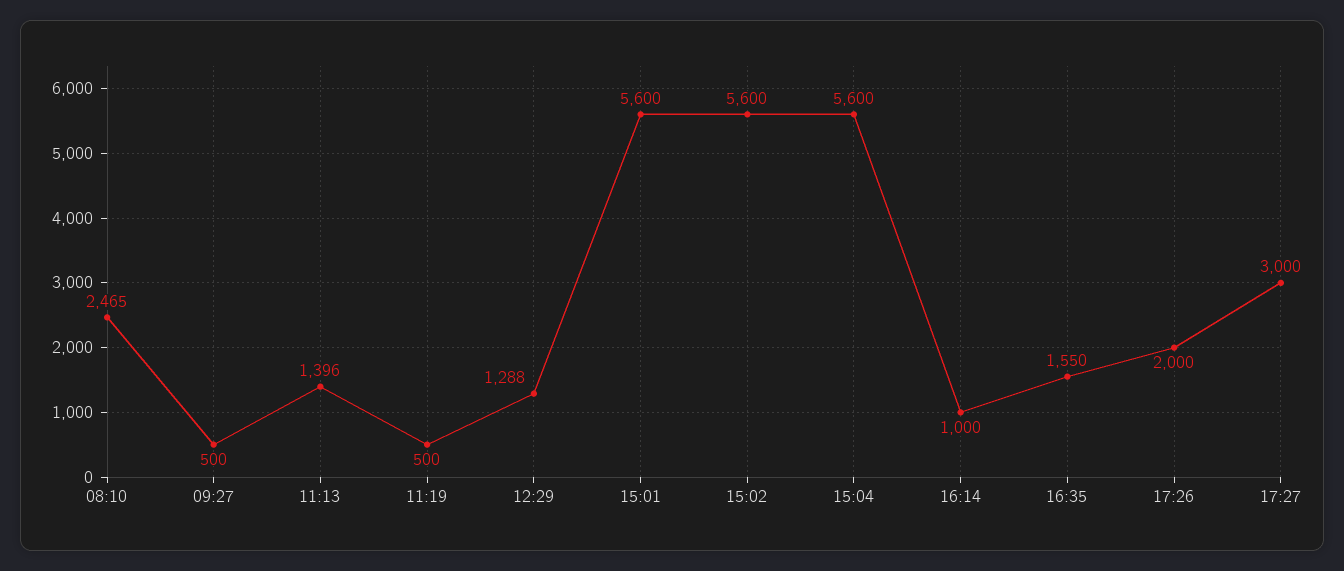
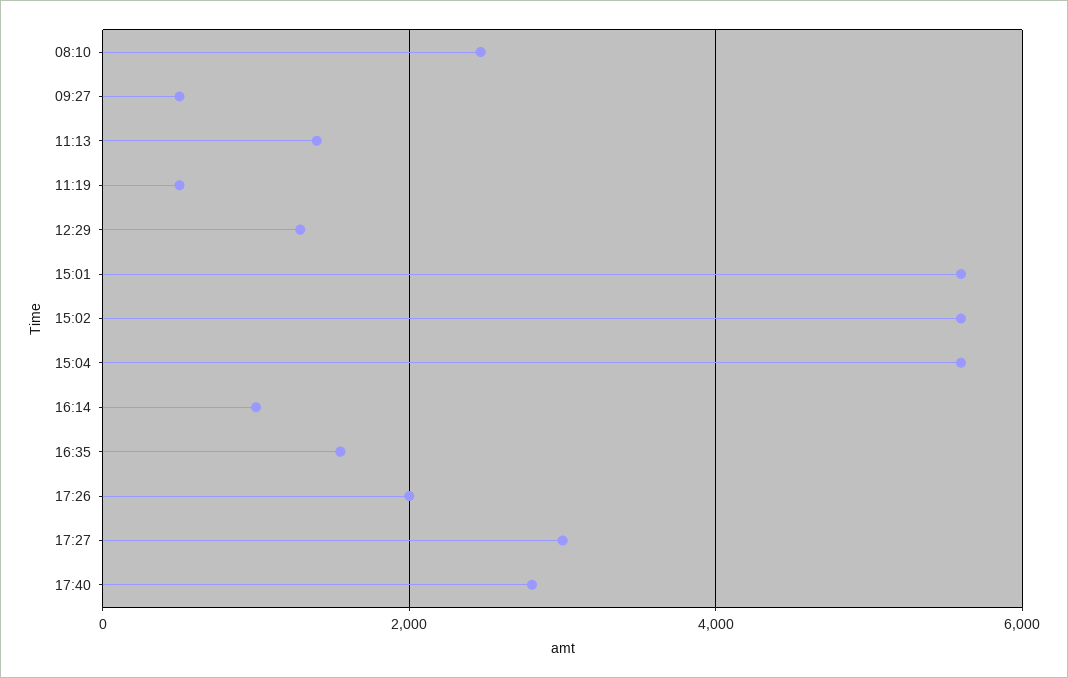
17:40: none -> 2800

